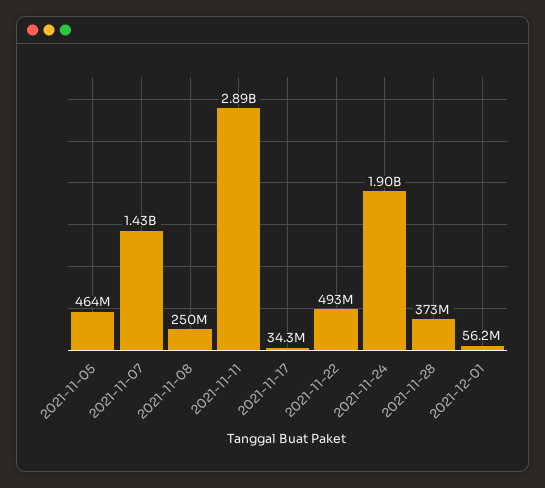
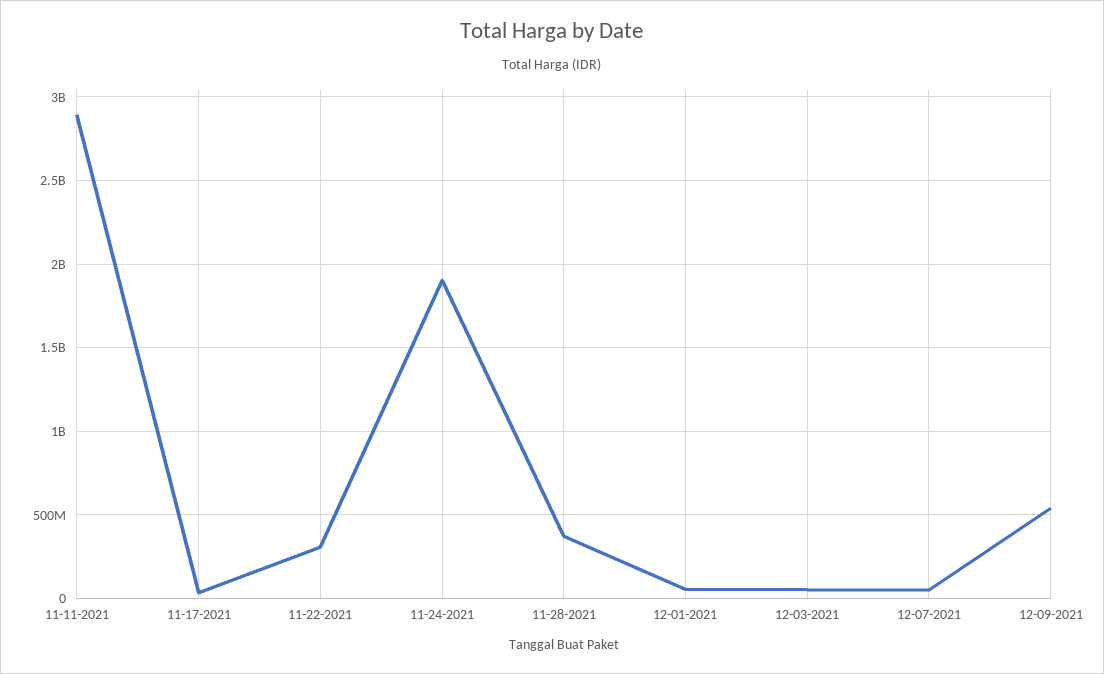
2021-11-05: 464000000 -> none
2021-11-07: 1430000000 -> none
2021-11-08: 250000000 -> none
2021-11-22: 493000000 -> 300000000
12-03-2021: none -> 50000000
12-07-2021: none -> 50000000
12-09-2021: none -> 550000000

